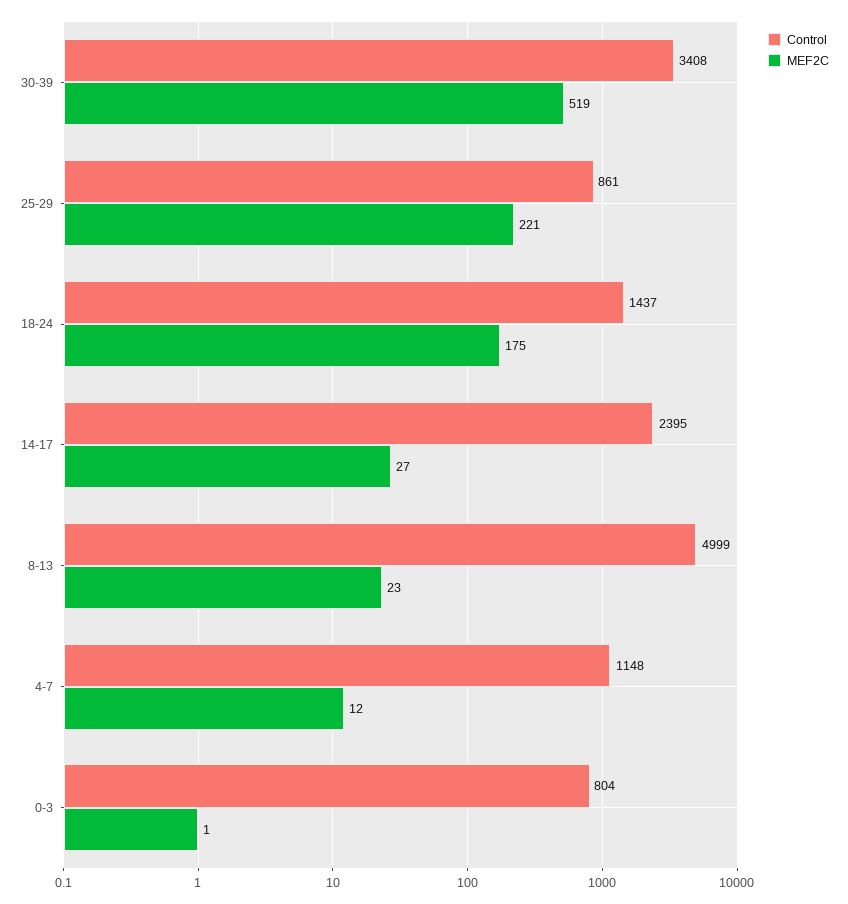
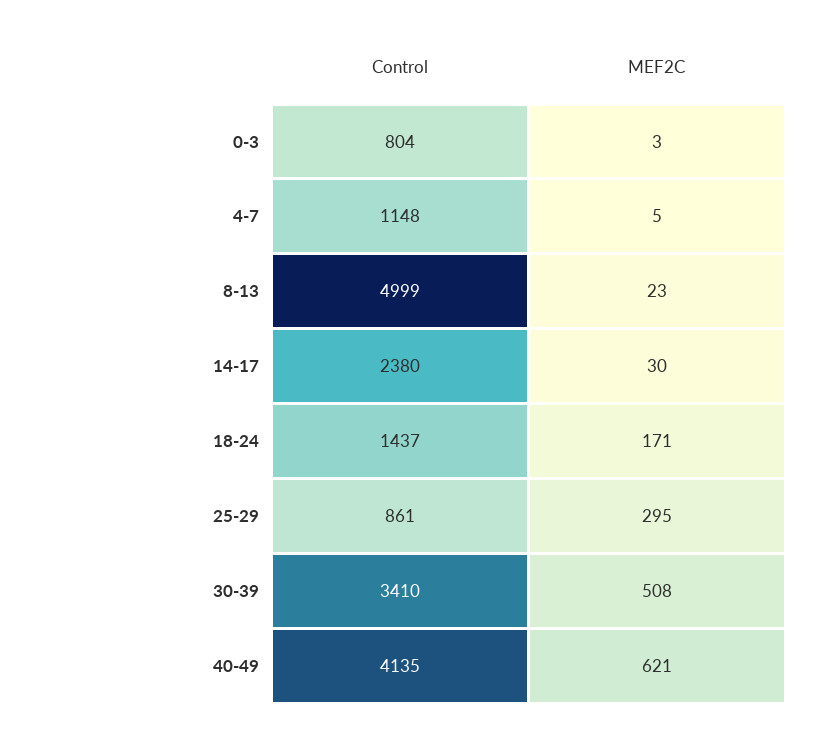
Control, 30-39: 3408 -> 3410
MEF2C, 30-39: 519 -> 508
MEF2C, 25-29: 221 -> 295
MEF2C, 18-24: 175 -> 171
Control, 14-17: 2395 -> 2380
MEF2C, 14-17: 27 -> 30
MEF2C, 4-7: 12 -> 5
MEF2C, 0-3: 1 -> 3
Control, 40-49: none -> 4135
MEF2C, 40-49: none -> 621

